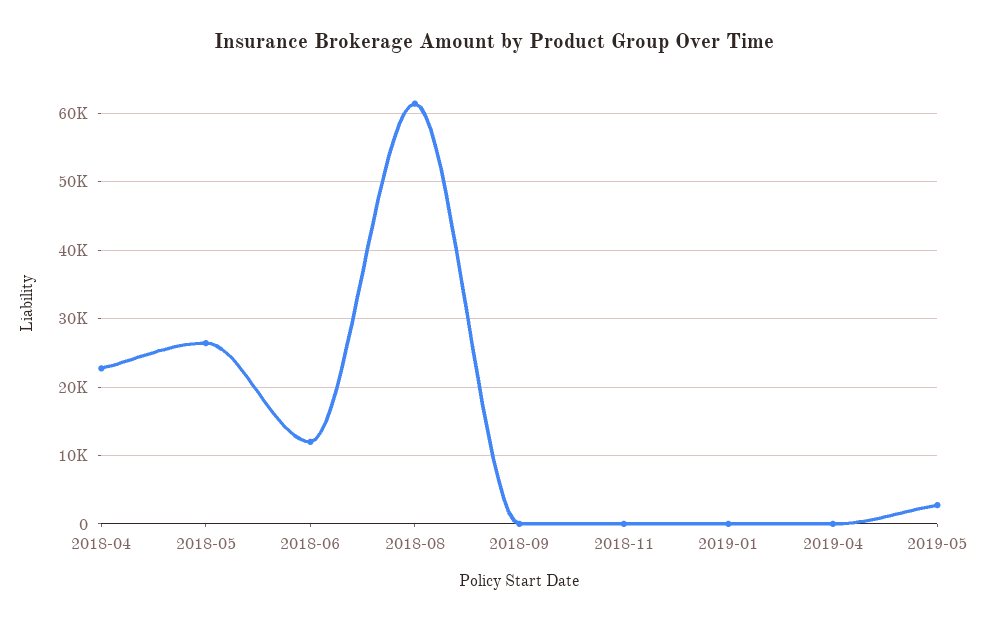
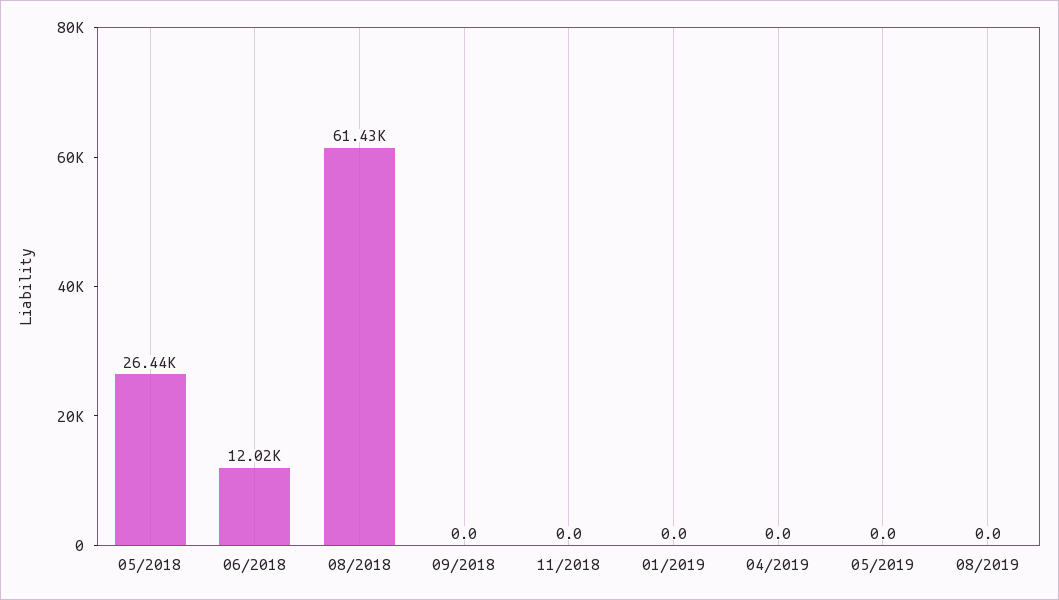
2018-04: 23000 -> none
2019-05: 3000 -> 0
08/2019: none -> 0

